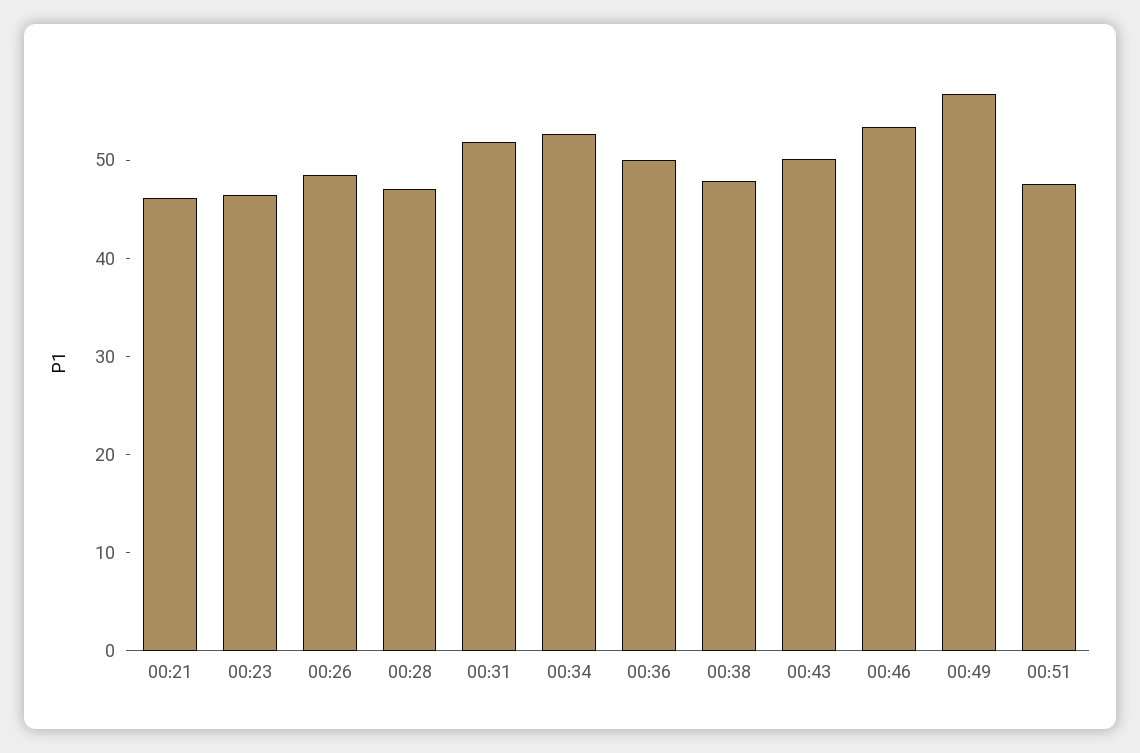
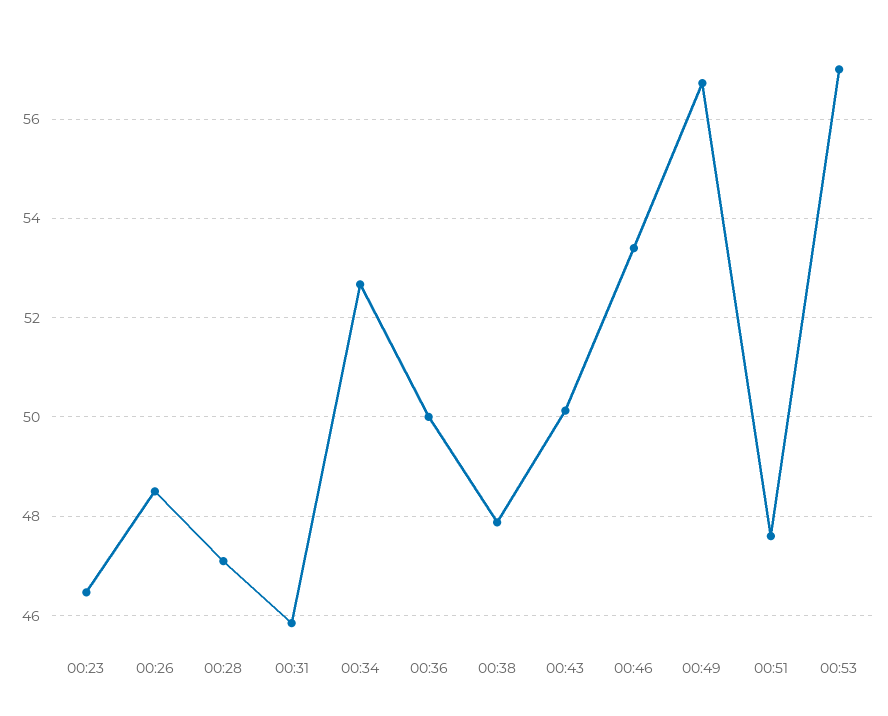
00:21: 46 -> none
00:31: 52 -> 45.8
00:53: none -> 57

